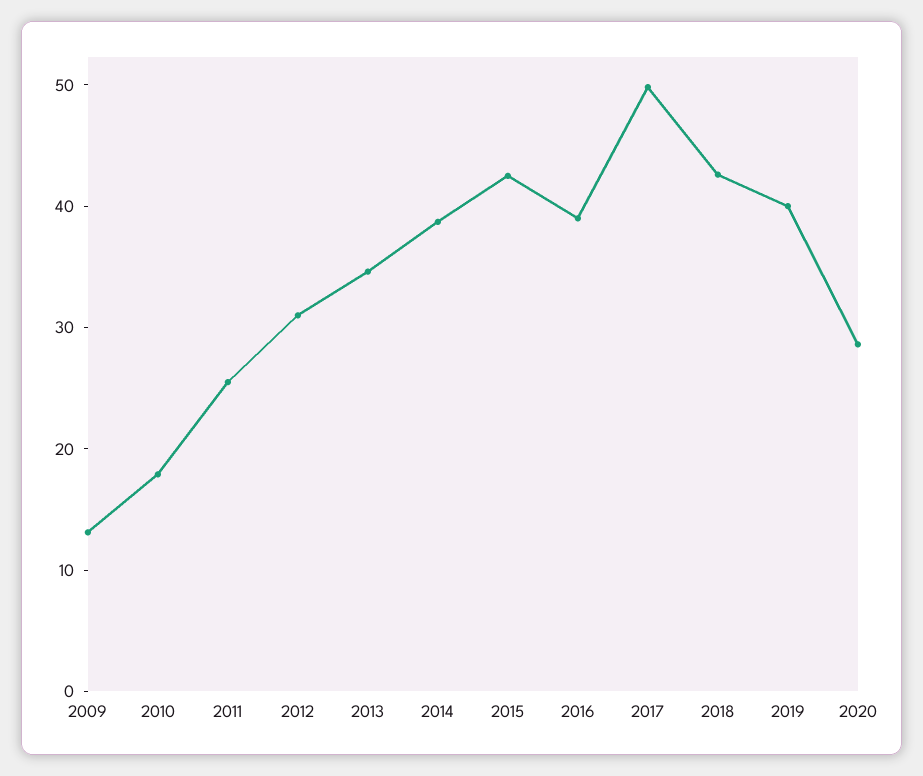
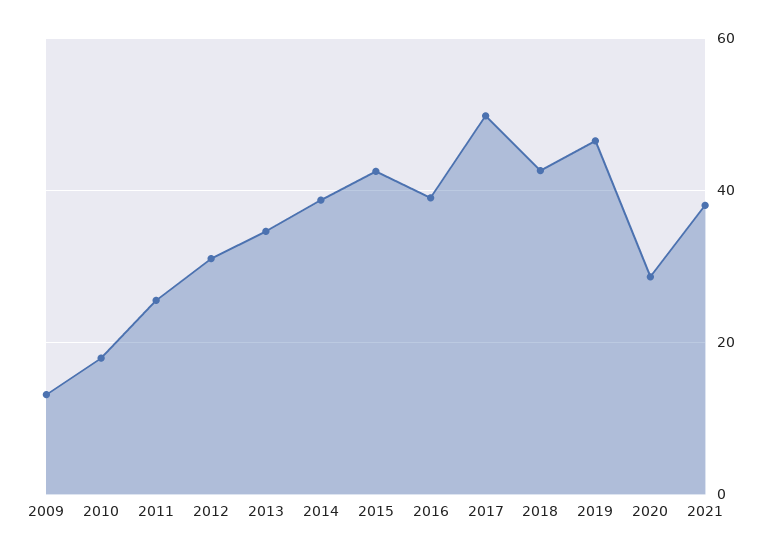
2019: 40 -> 46
2021: none -> 38

